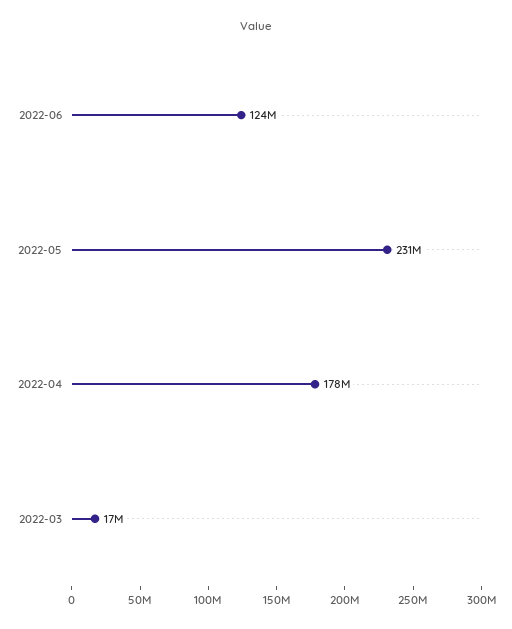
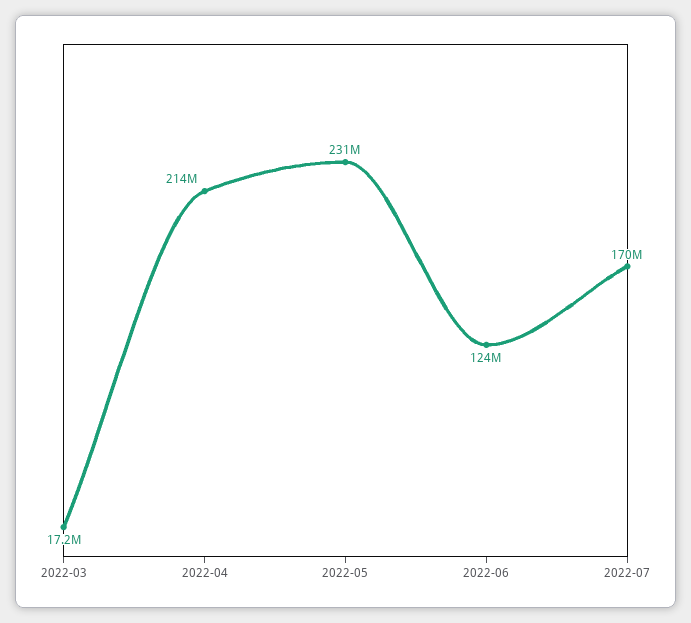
2022-04: 178000000 -> 214000000
2022-07: none -> 170000000

